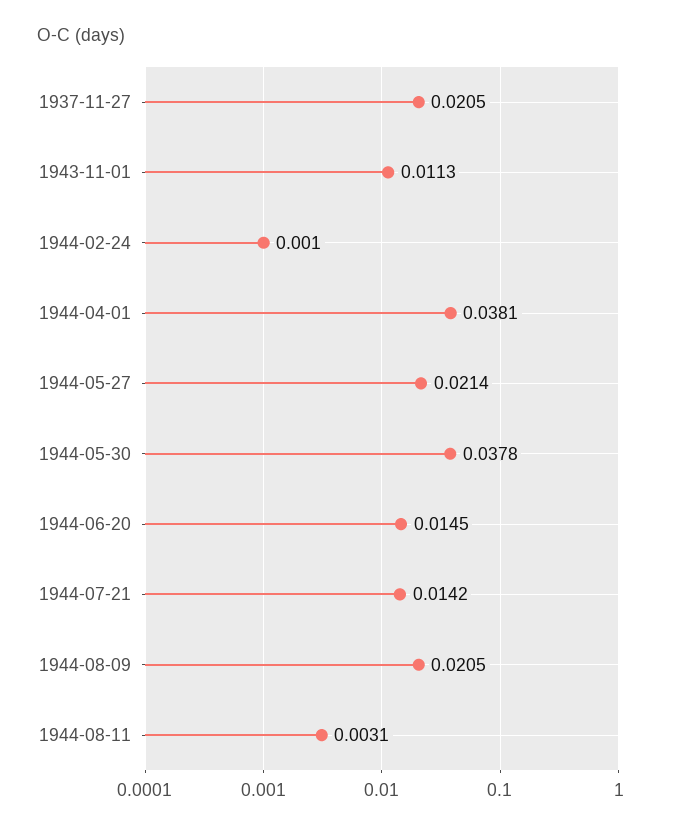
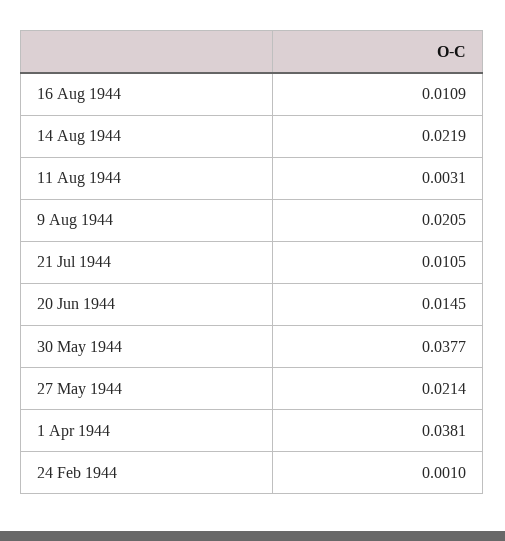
1937-11-27: 0.0205 -> none
1943-11-01: 0.0113 -> none
1944-05-30: 0.0378 -> 0.0377
1944-07-21: 0.0142 -> 0.0105
16 Aug 1944: none -> 0.0109
14 Aug 1944: none -> 0.0219

